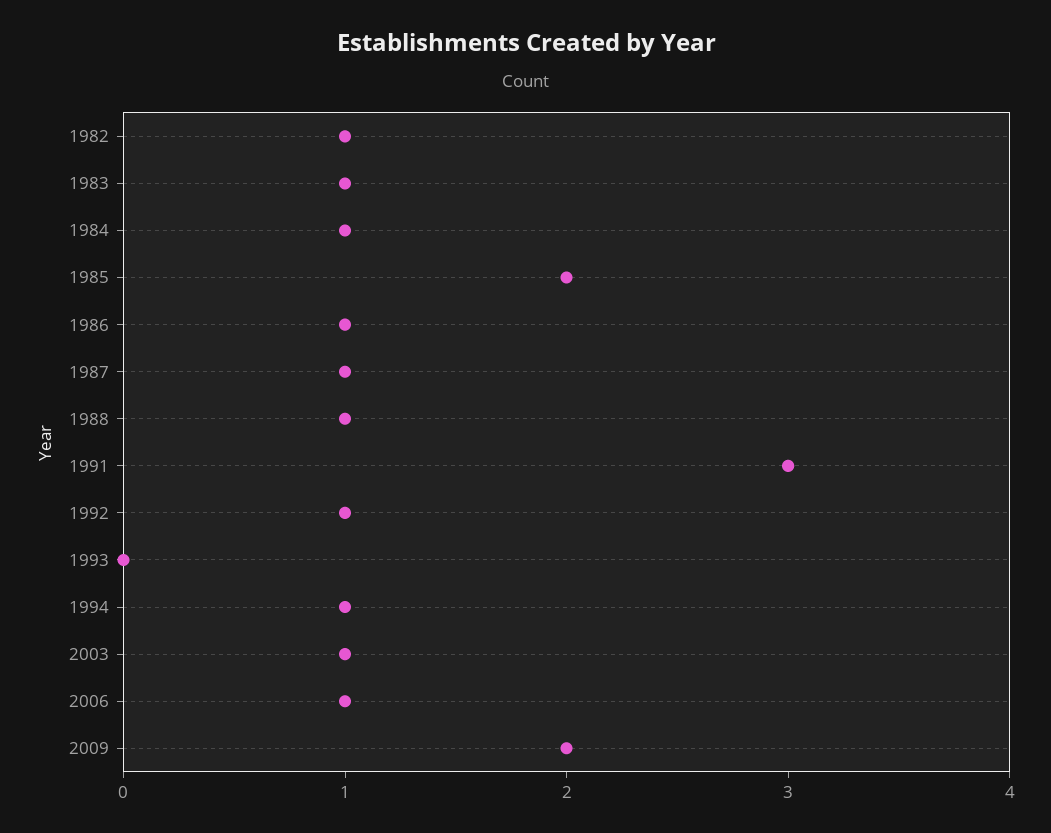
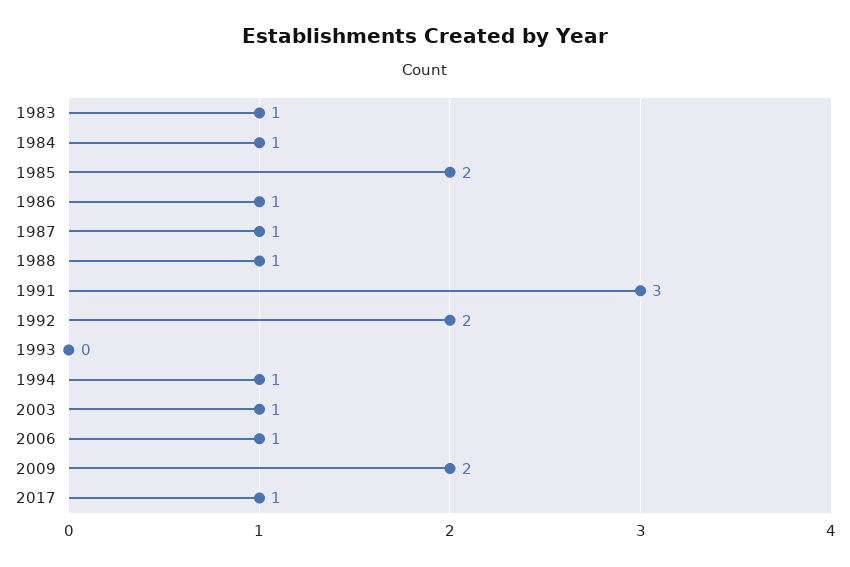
1982: 1 -> none
1992: 1 -> 2
2017: none -> 1

